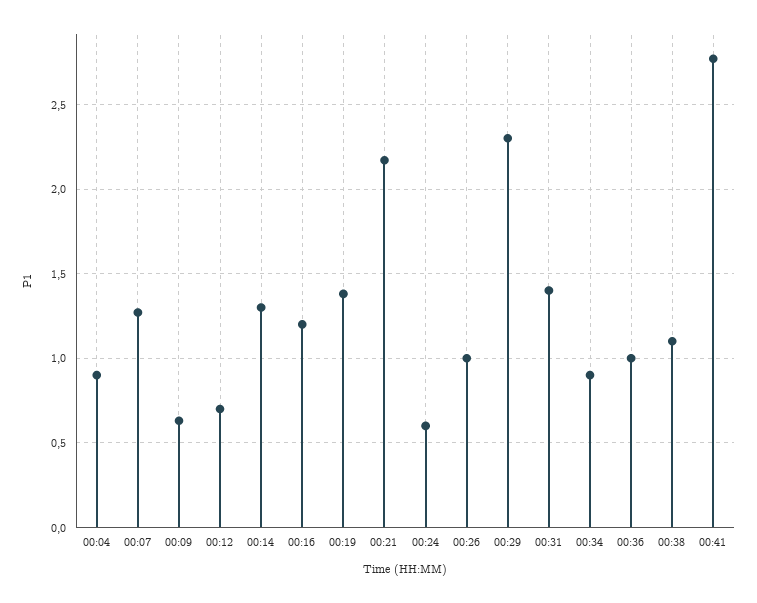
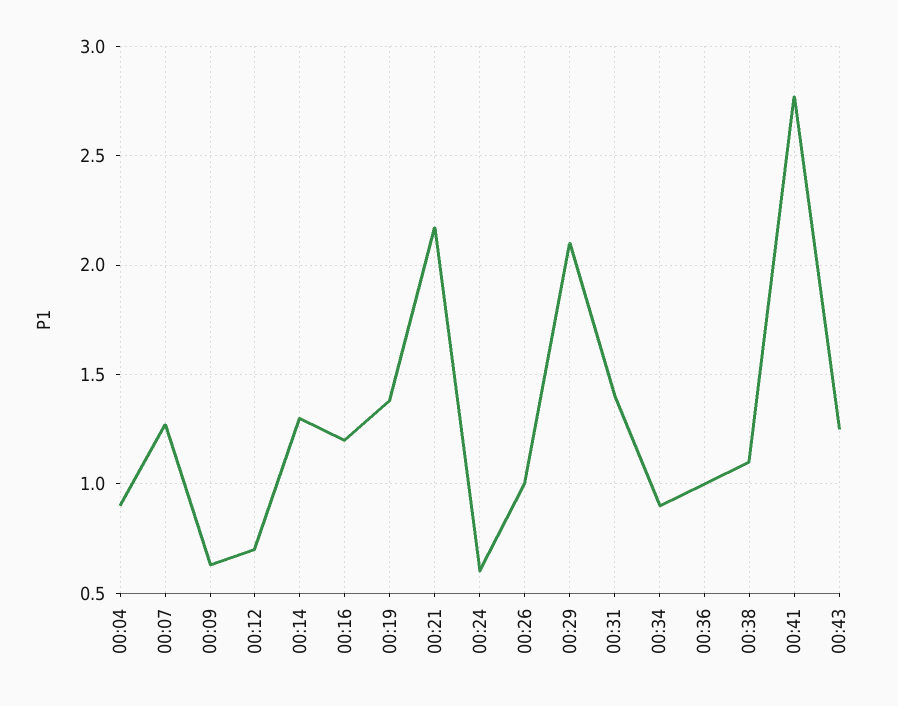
00:29: 2.3 -> 2.1
00:43: none -> 1.25

